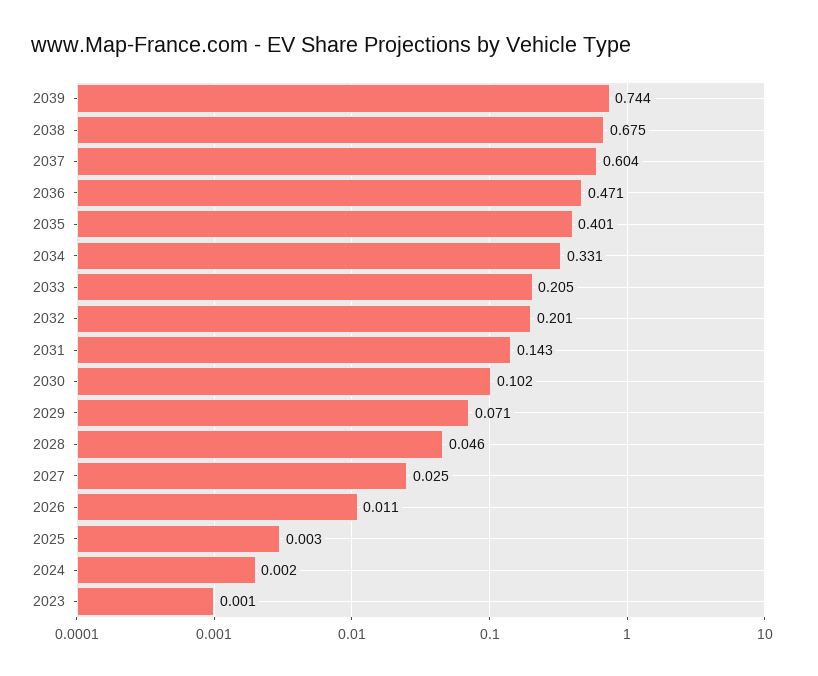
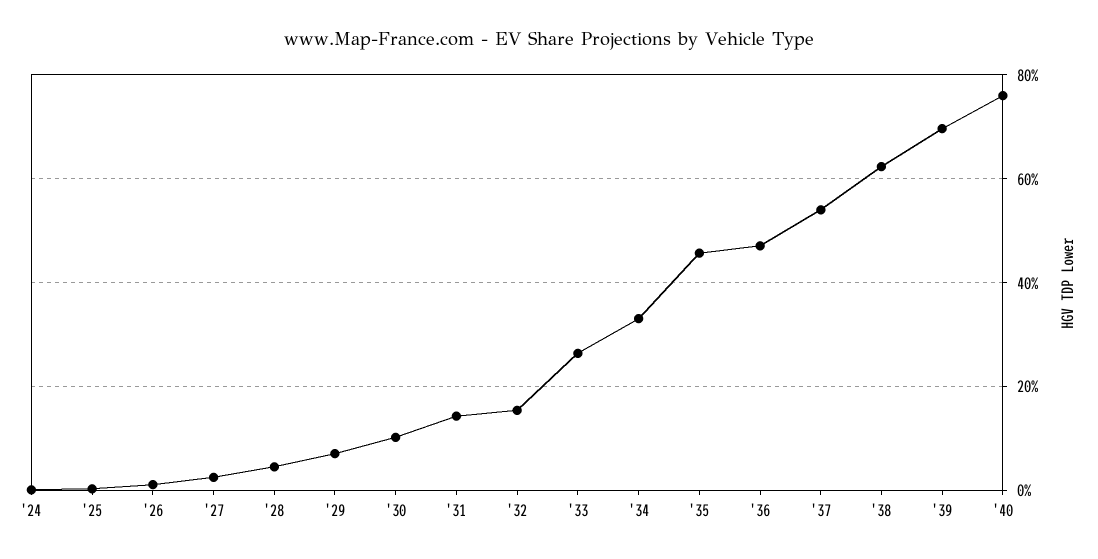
2039: 0.744 -> 0.7
2038: 0.675 -> 0.62
2037: 0.604 -> 0.54
2035: 0.401 -> 0.46
2033: 0.205 -> 0.26
2032: 0.201 -> 0.16
2023: 0.001 -> none
'40: none -> 0.76

